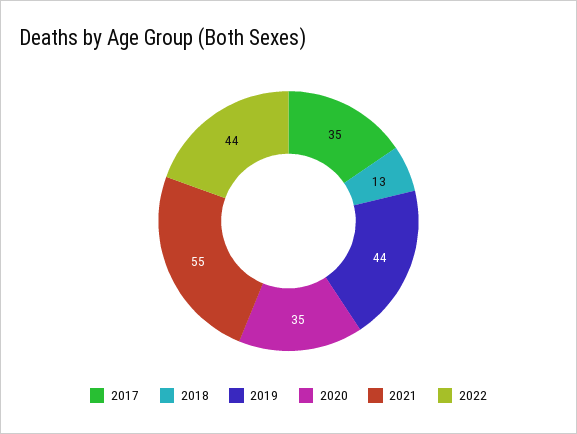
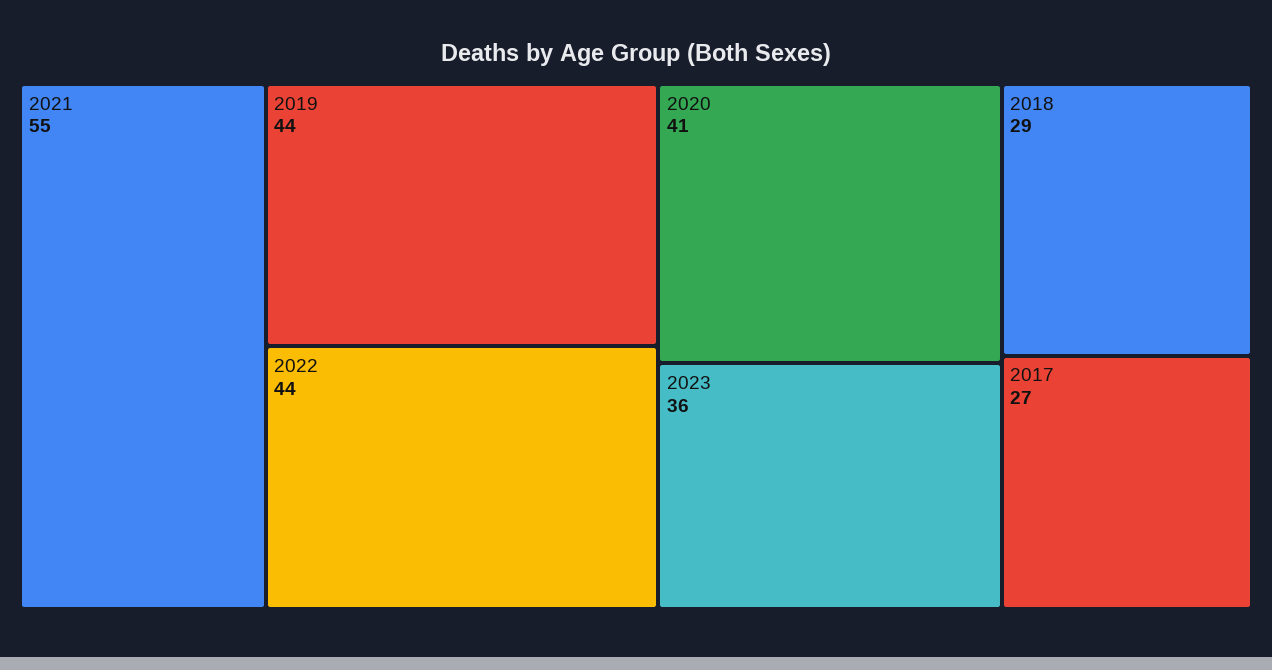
2017: 35 -> 27
2018: 13 -> 29
2020: 35 -> 41
2023: none -> 36

